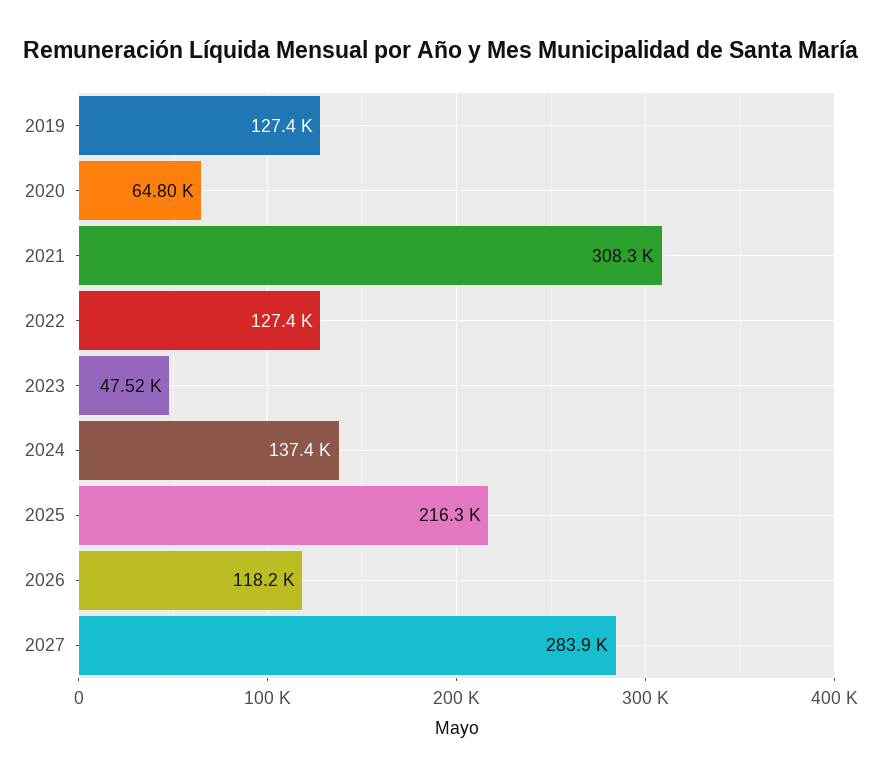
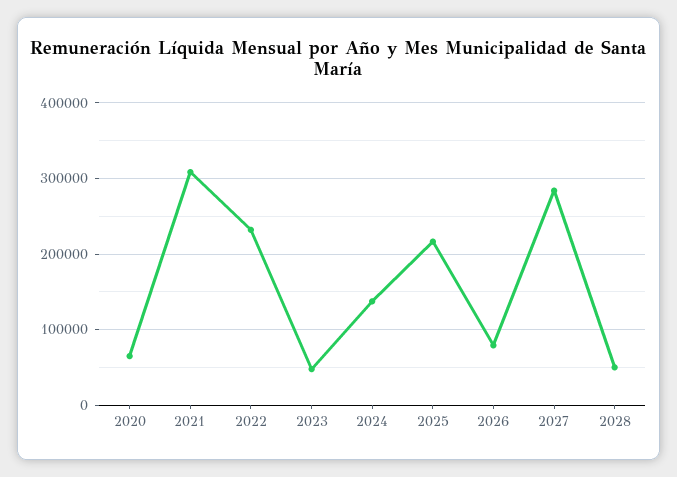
2019: 127400 -> none
2022: 127400 -> 230000
2026: 118200 -> 80000
2028: none -> 50000

